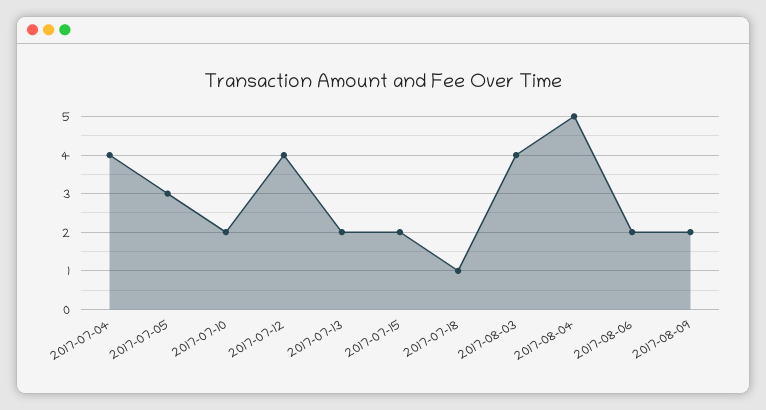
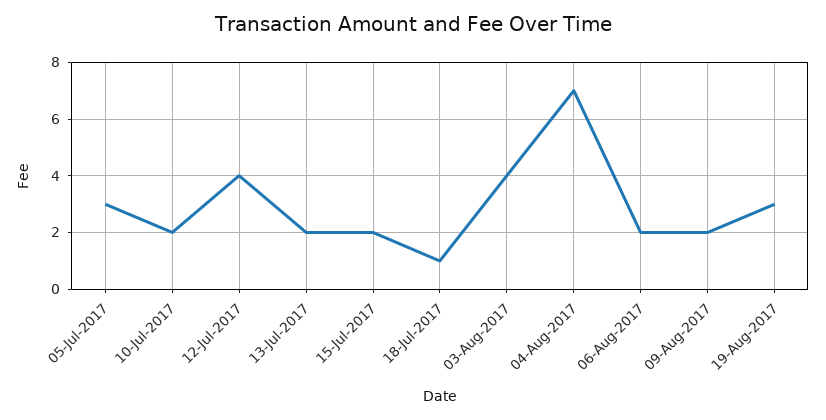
2017-07-04: 4 -> none
2017-08-04: 5 -> 7
19-Aug-2017: none -> 3

